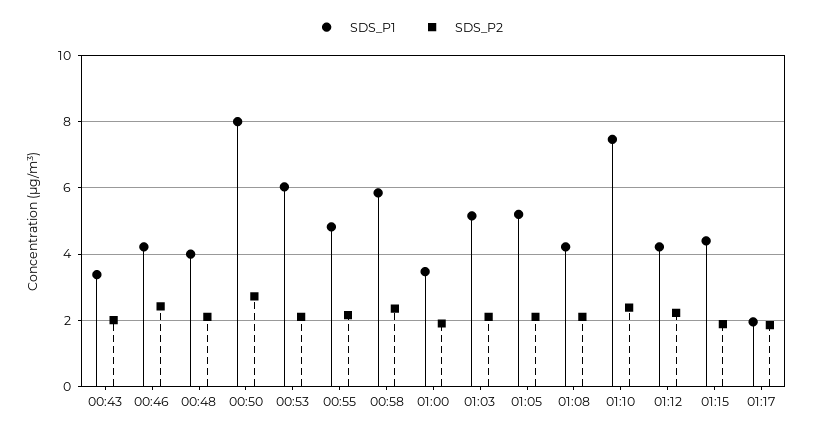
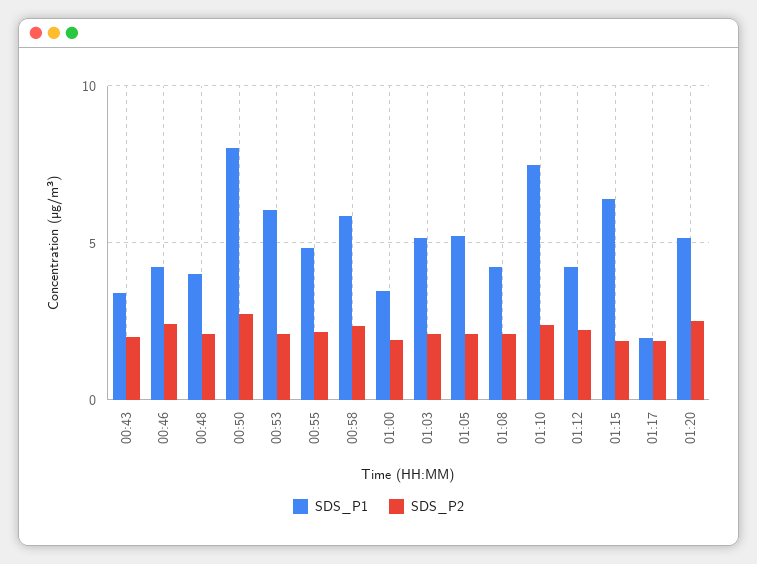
SDS_P1, 01:15: 4.4 -> 6.5
SDS_P1, 01:20: none -> 5
SDS_P2, 01:20: none -> 2.5

